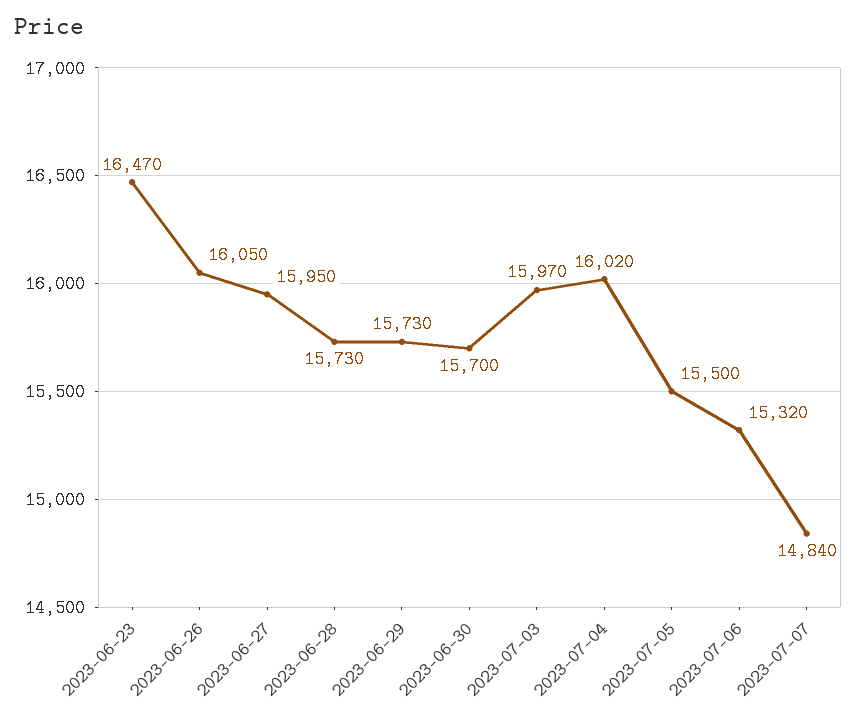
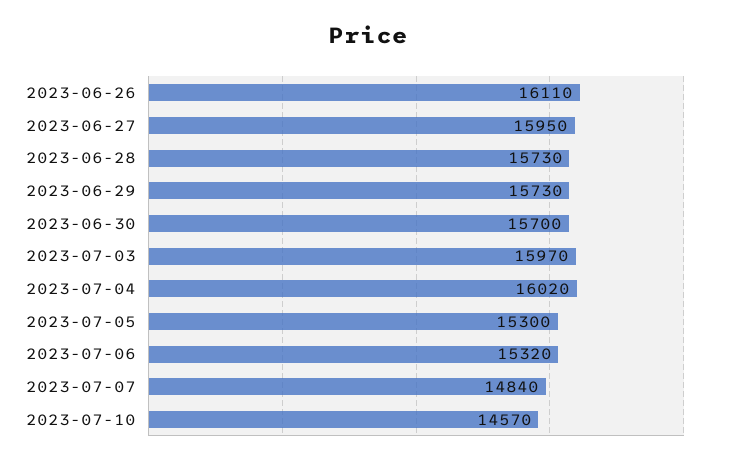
2023-06-23: 16470 -> none
2023-06-26: 16050 -> 16110
2023-07-05: 15500 -> 15300
2023-07-10: none -> 14570

